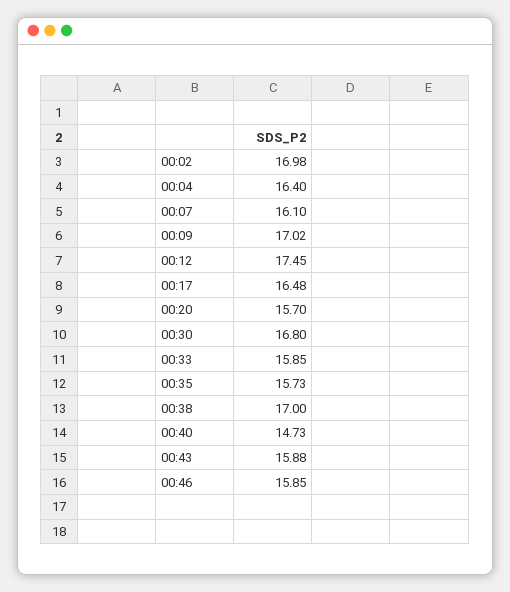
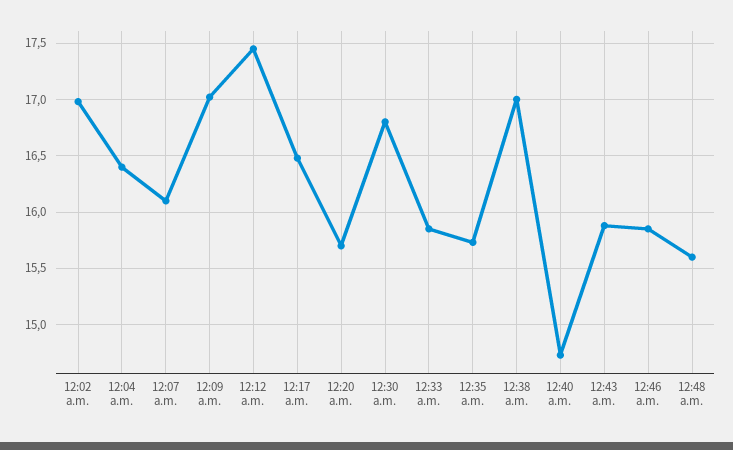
12:48 a.m.: none -> 15.6

